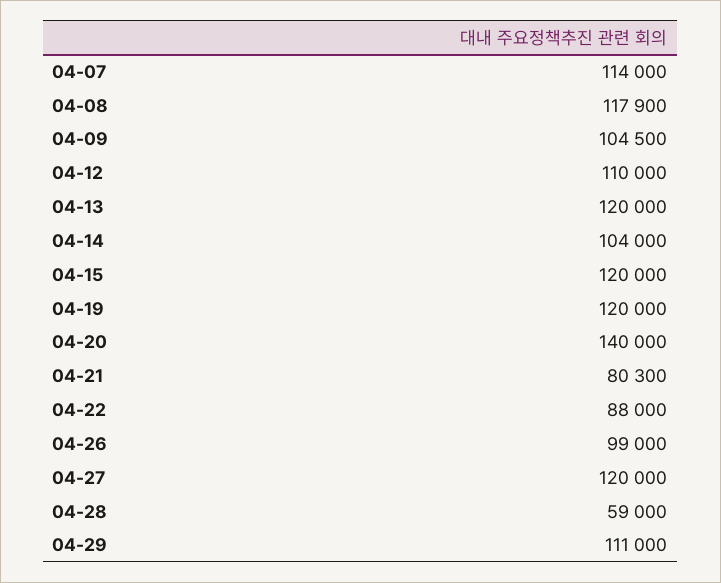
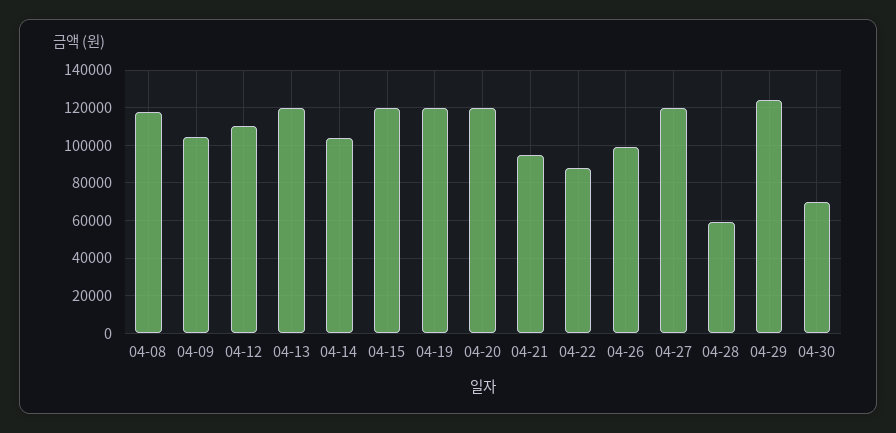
04-07: 114000 -> none
04-20: 140000 -> 120000
04-21: 80300 -> 95000
04-29: 111000 -> 125000
04-30: none -> 70000

